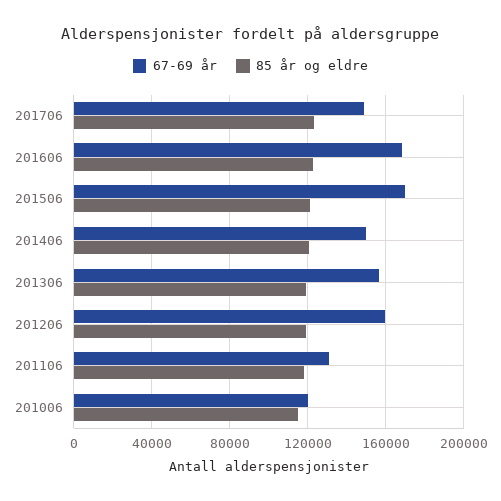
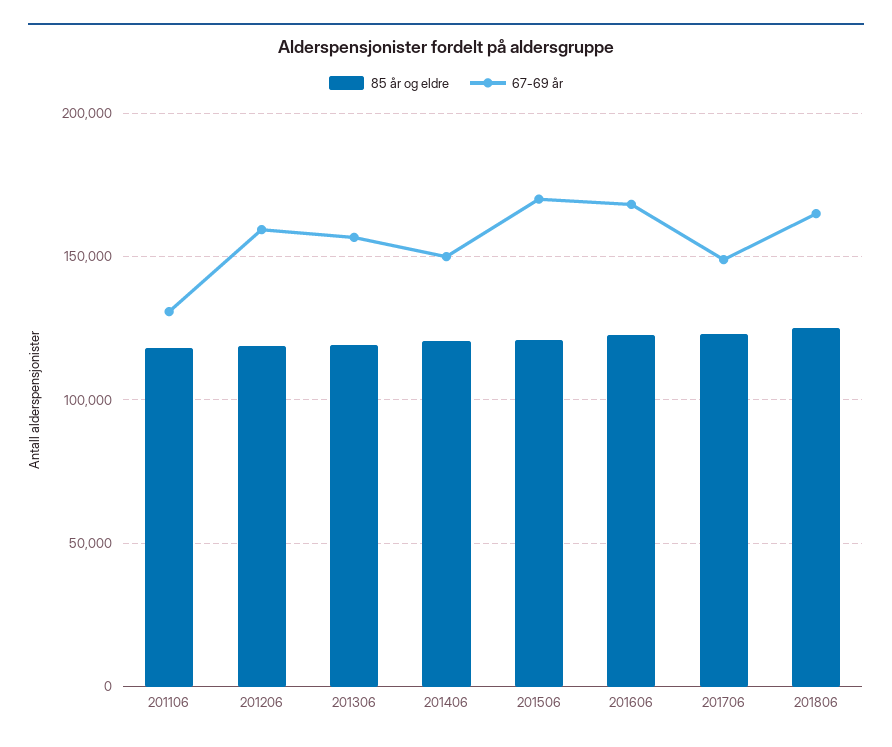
67-69 år, 201006: 120000 -> none
85 år og eldre, 201006: 115000 -> none
85 år og eldre, 201806: none -> 125000
67-69 år, 201806: none -> 165000

